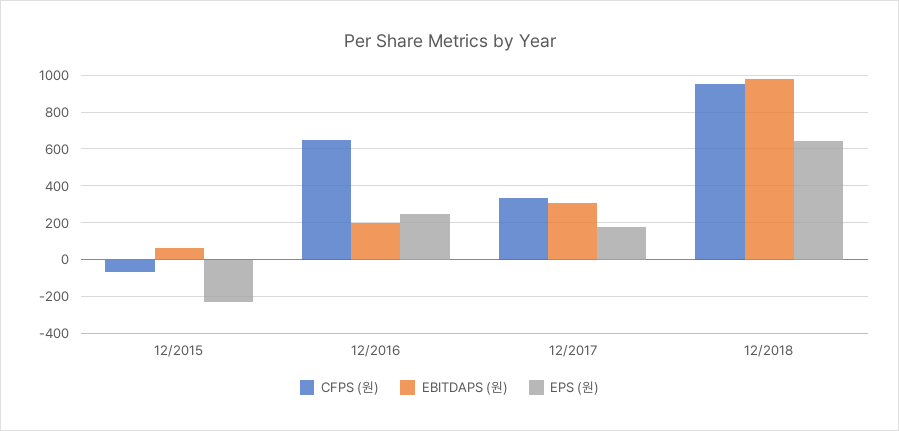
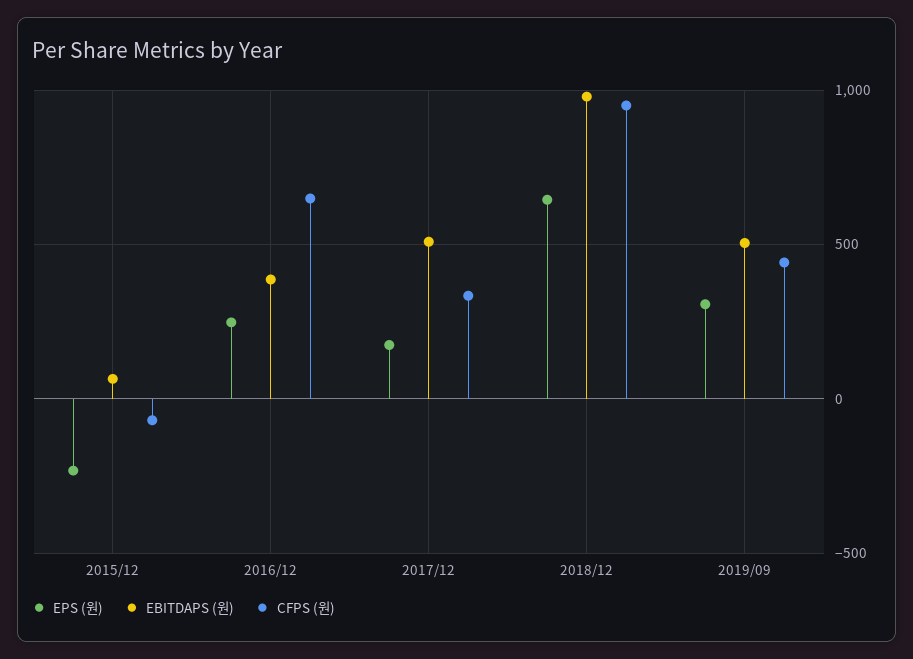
EBITDAPS (원), 12/2016: 200 -> 400
EBITDAPS (원), 12/2017: 300 -> 500
EPS (원), 2019/09: none -> 300
EBITDAPS (원), 2019/09: none -> 500
CFPS (원), 2019/09: none -> 450

